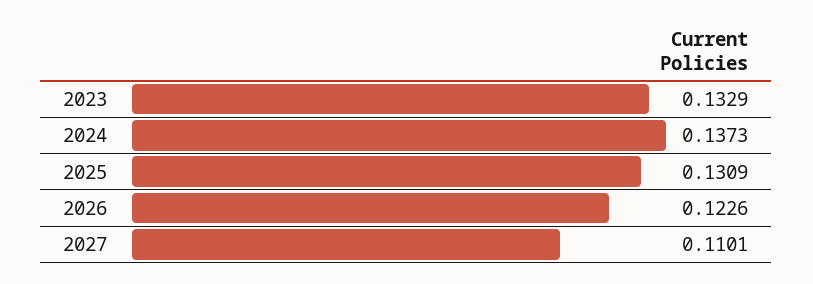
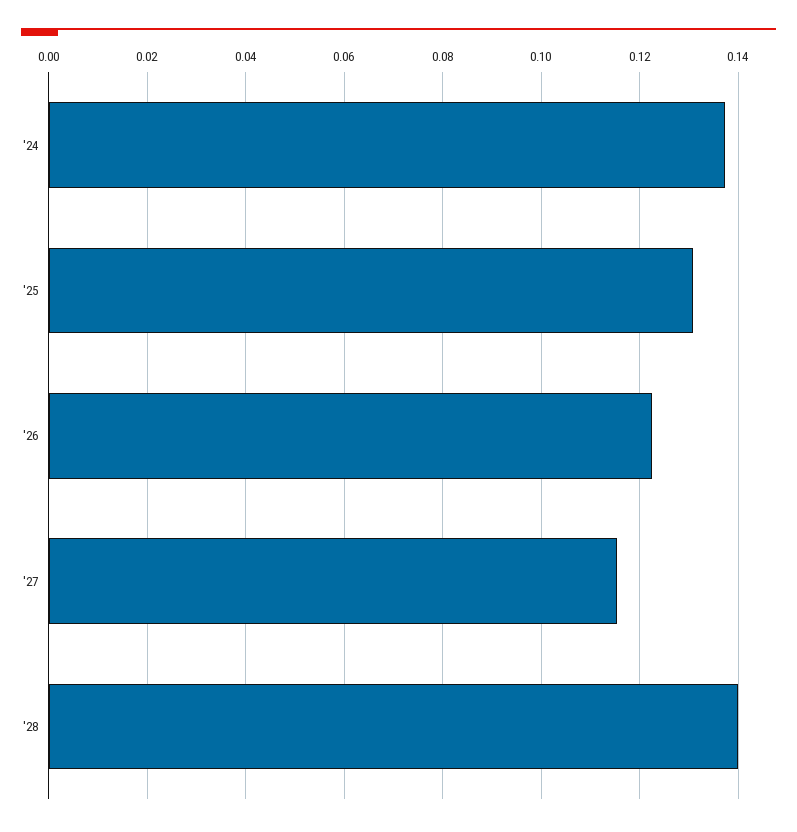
2023: 0.1329 -> none
2027: 0.1101 -> 0.116
'28: none -> 0.14

